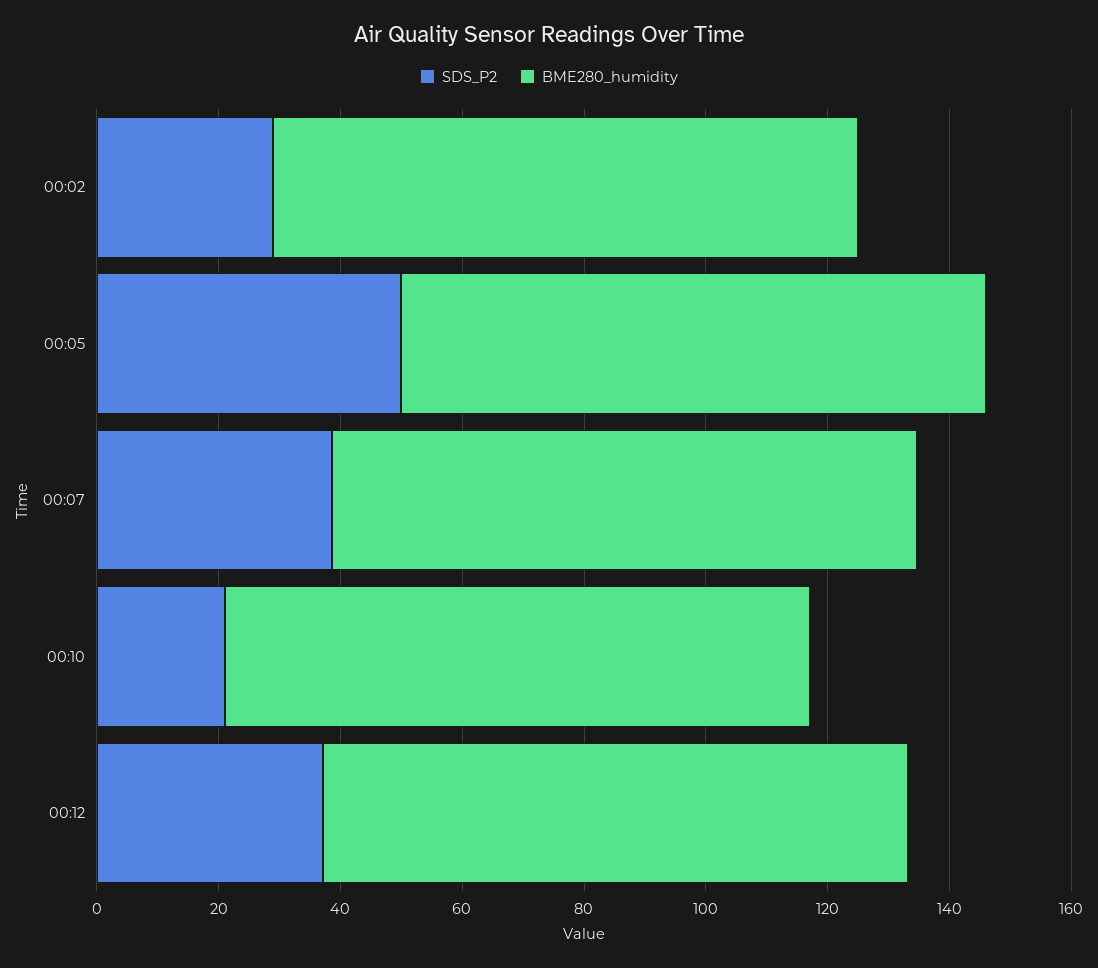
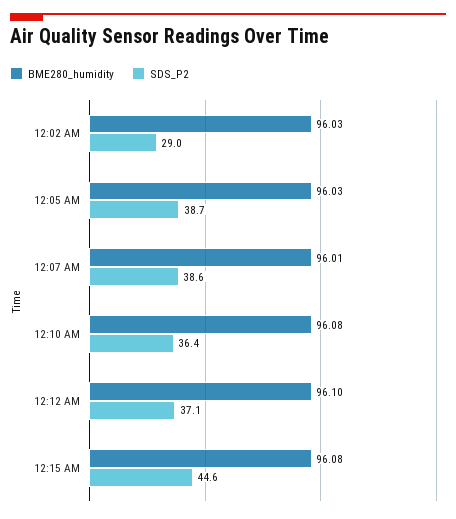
SDS_P2, 00:05: 50 -> 38.7
SDS_P2, 00:10: 20 -> 36.4
BME280_humidity, 12:15 AM: none -> 96.08
SDS_P2, 12:15 AM: none -> 44.6

